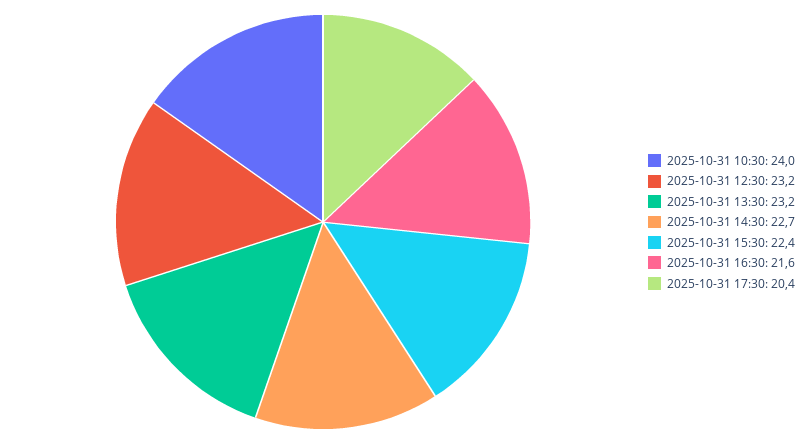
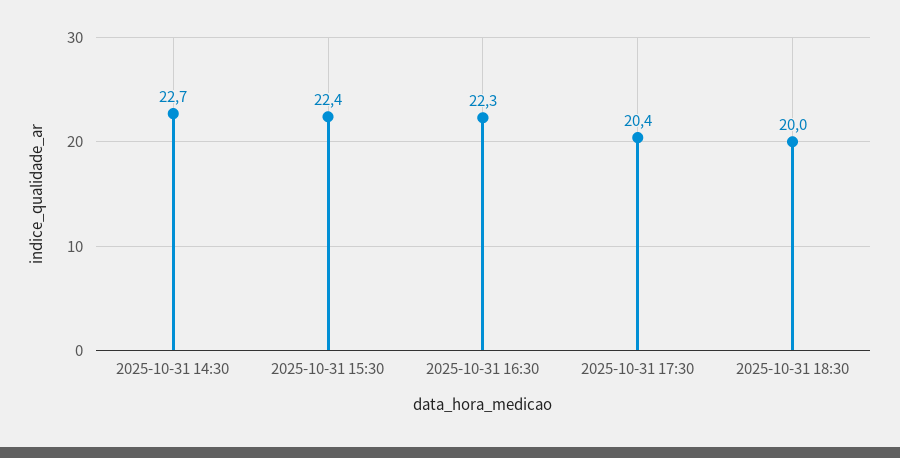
2025-10-31 10:30: 24 -> none
2025-10-31 12:30: 23.2 -> none
2025-10-31 13:30: 23.2 -> none
2025-10-31 16:30: 21.6 -> 22.3
2025-10-31 18:30: none -> 20

